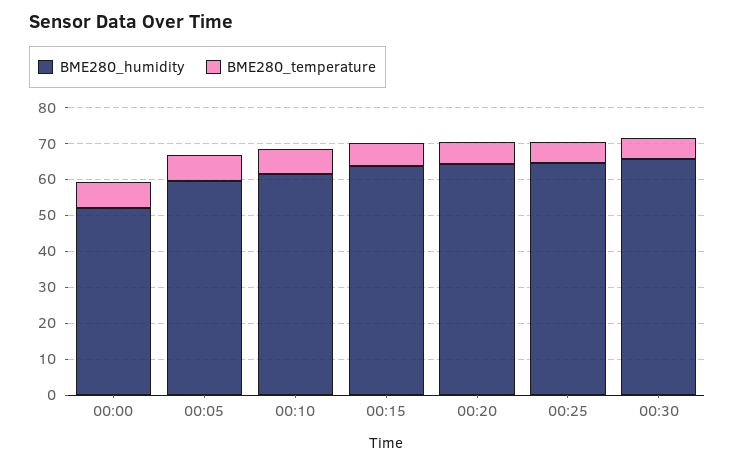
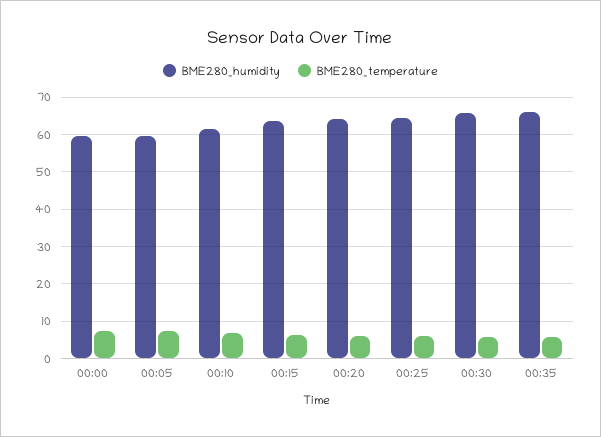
BME280_humidity, 00:00: 52.5 -> 60
BME280_humidity, 00:35: none -> 66
BME280_temperature, 00:35: none -> 6

